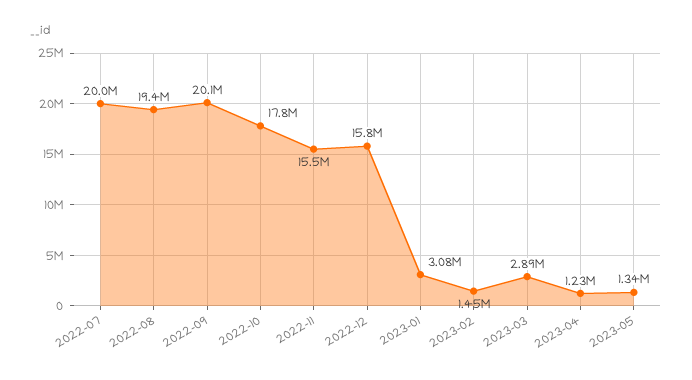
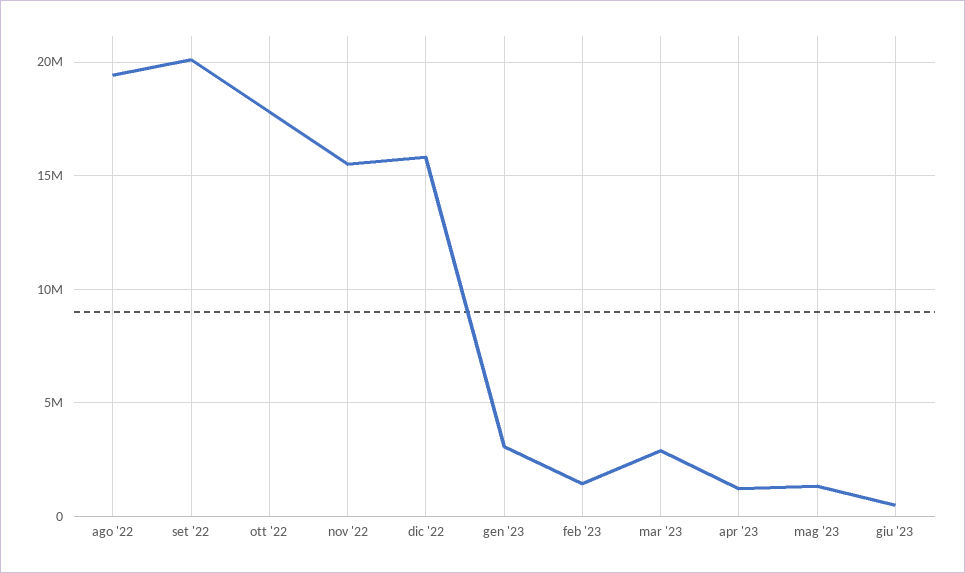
2022-07: 20000000 -> none
giu '23: none -> 500000

